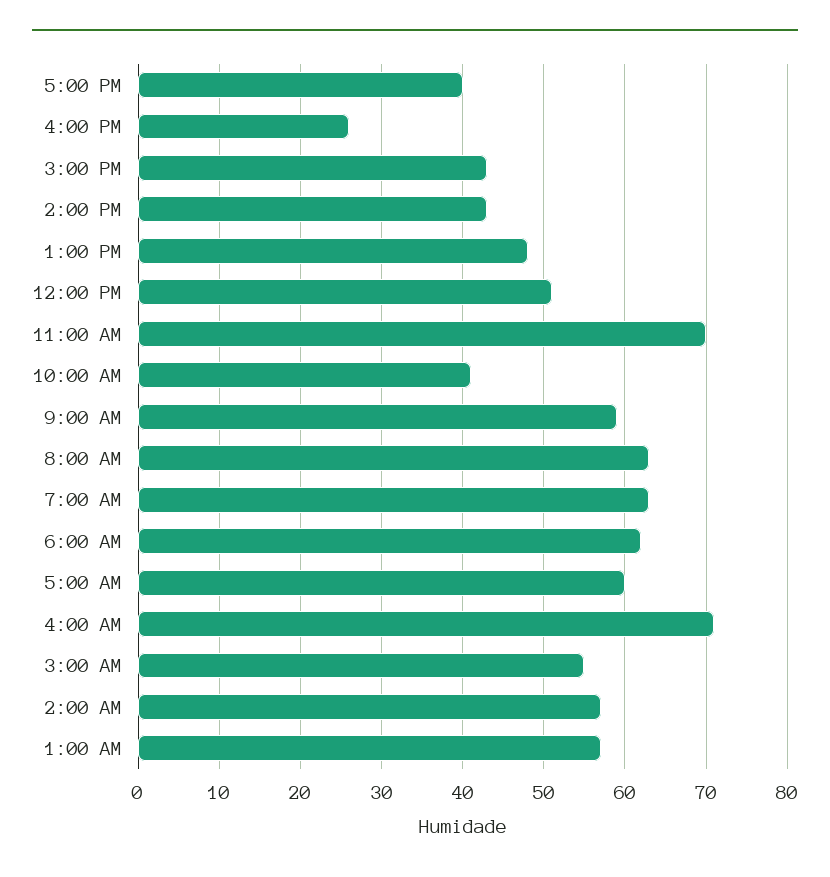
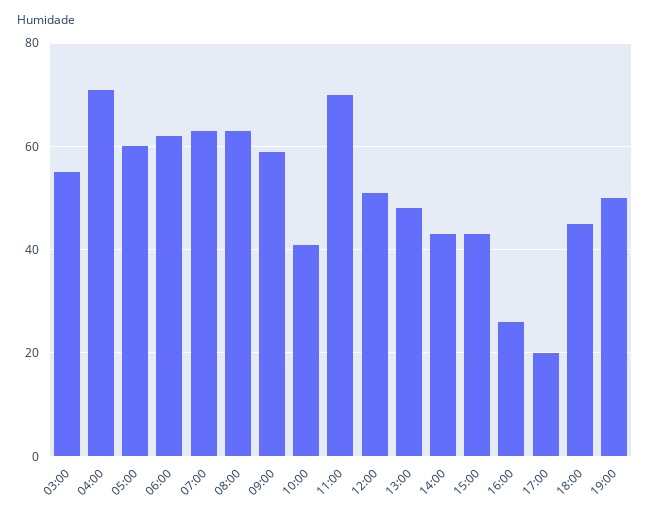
5:00 PM: 40 -> 20
2:00 AM: 57 -> none
1:00 AM: 57 -> none
18:00: none -> 45
19:00: none -> 50

